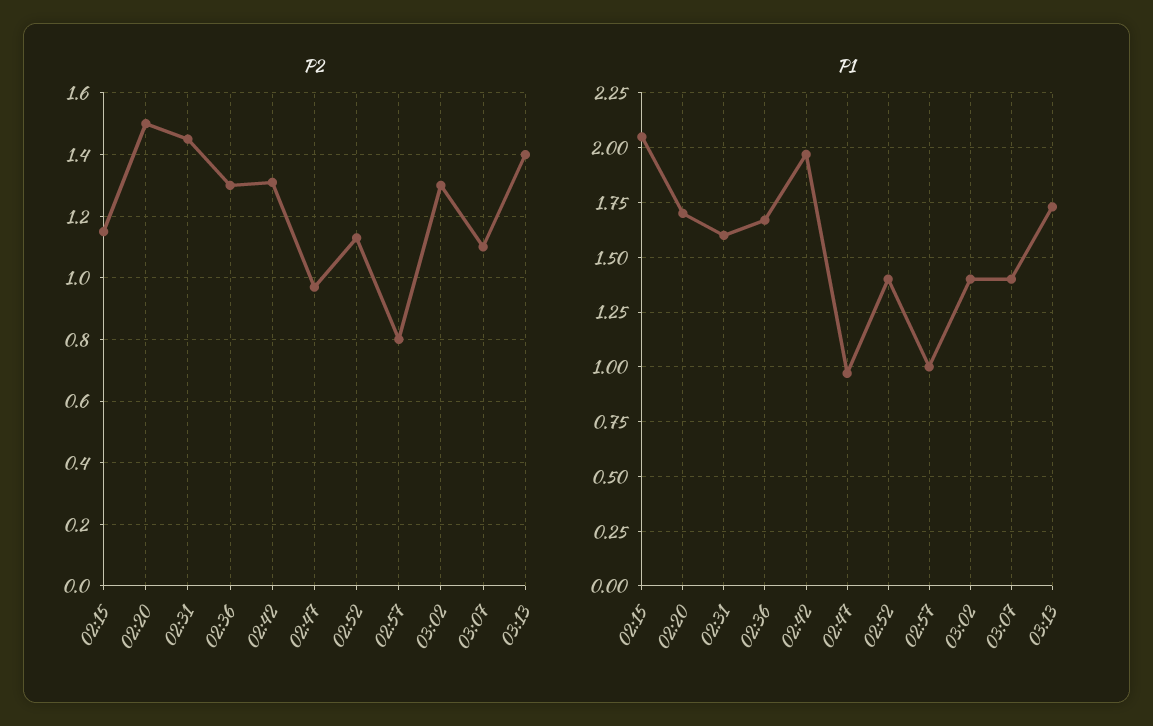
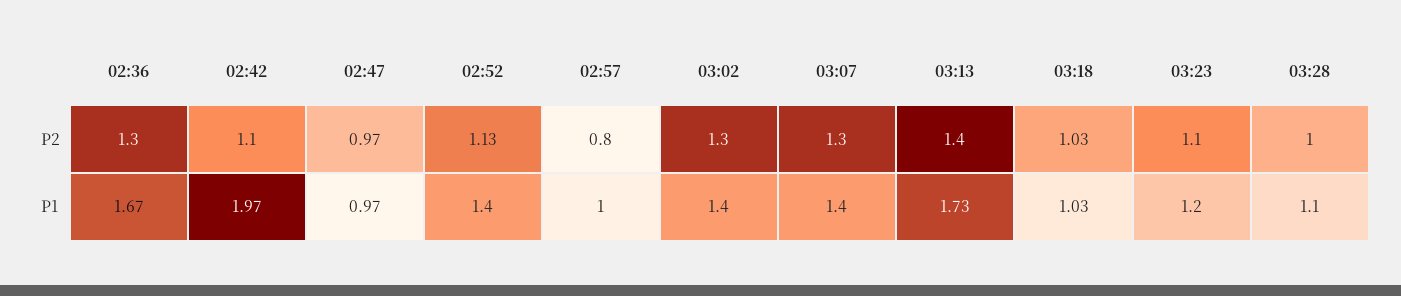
P2, 02:15: 1.15 -> none
P2, 02:20: 1.5 -> none
P2, 02:31: 1.45 -> none
P2, 02:42: 1.3 -> 1.1
P2, 03:07: 1.1 -> 1.3
P1, 02:15: 2.05 -> none
P1, 02:20: 1.7 -> none
P1, 02:31: 1.6 -> none
P2, 03:18: none -> 1.03
P2, 03:23: none -> 1.1
P2, 03:28: none -> 1
P1, 03:18: none -> 1.03
P1, 03:23: none -> 1.2
P1, 03:28: none -> 1.1

